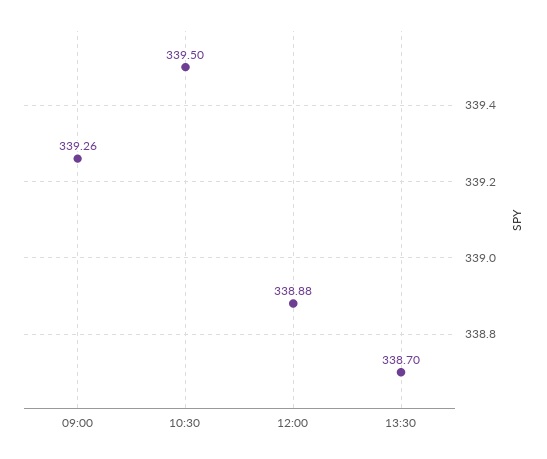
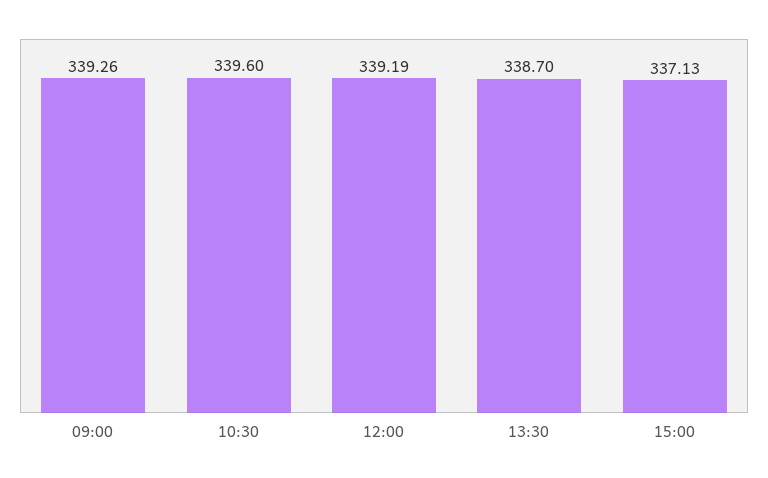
10:30: 339.5 -> 339.6
12:00: 338.88 -> 339.19
15:00: none -> 337.13

